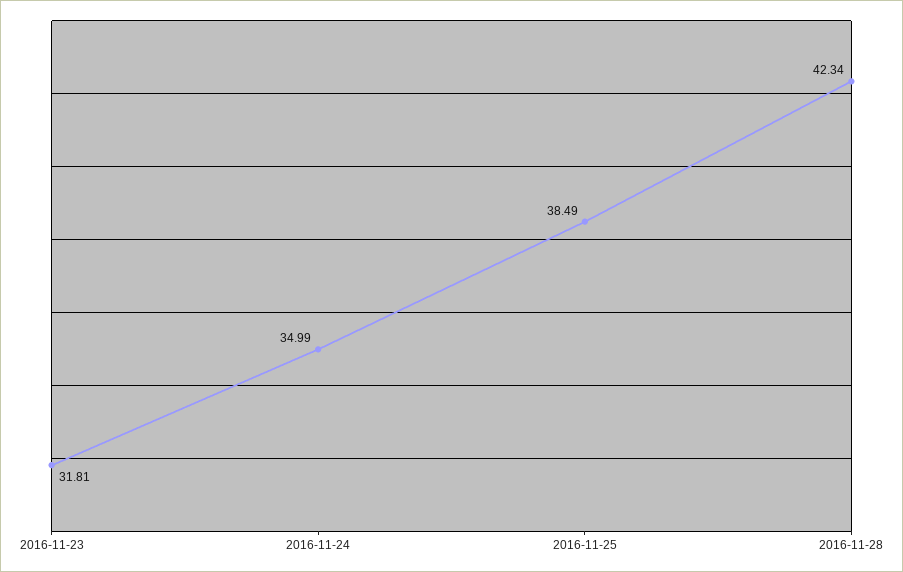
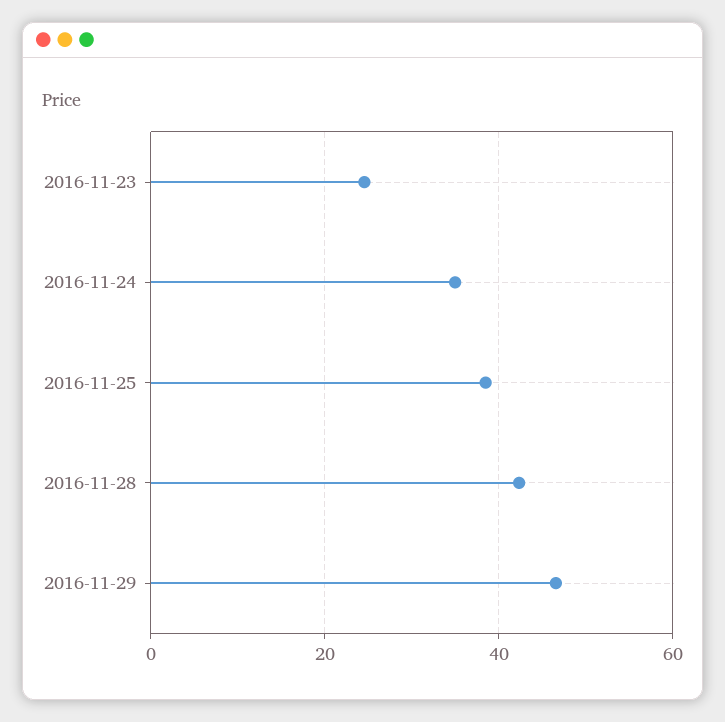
2016-11-23: 31.81 -> 24
2016-11-29: none -> 46

